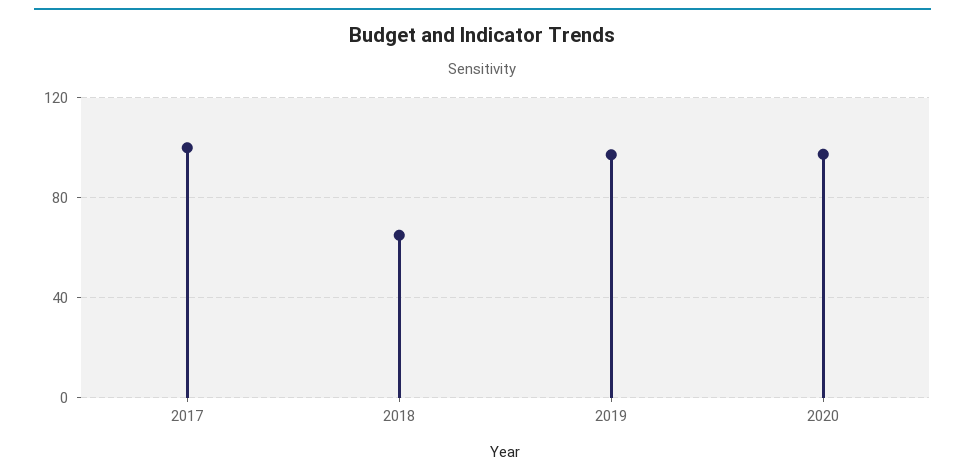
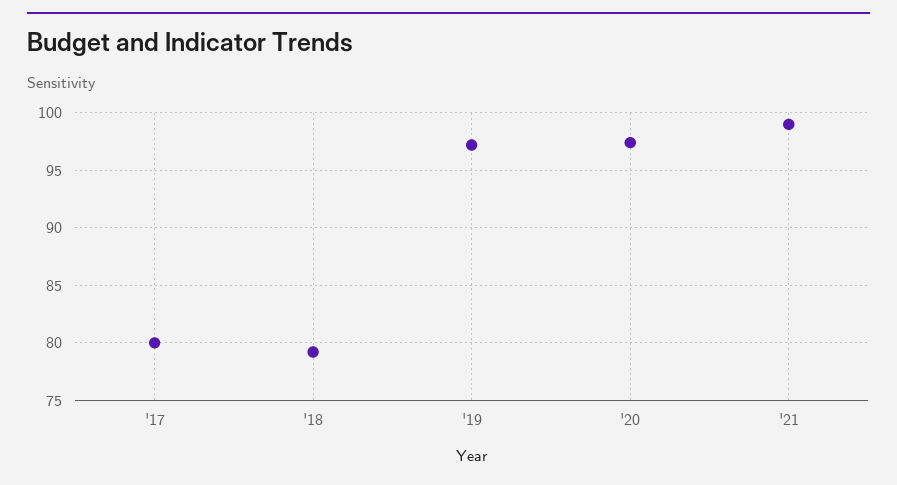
2017: 100 -> 80
2018: 65 -> 79
'21: none -> 99

